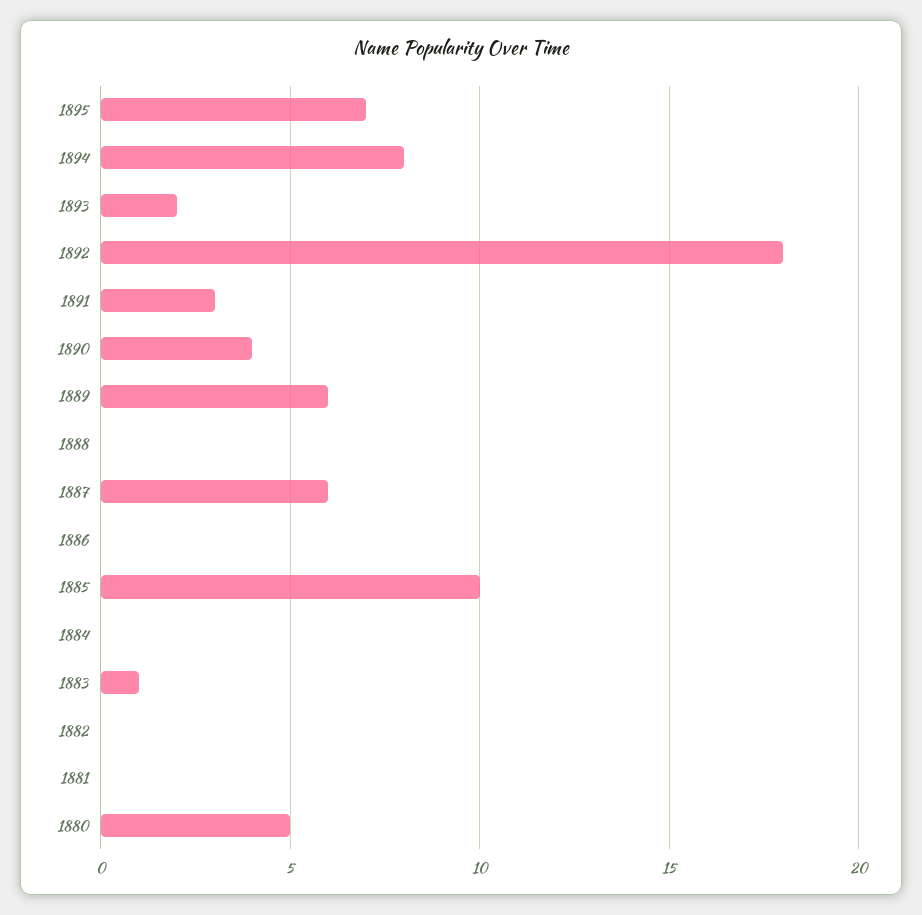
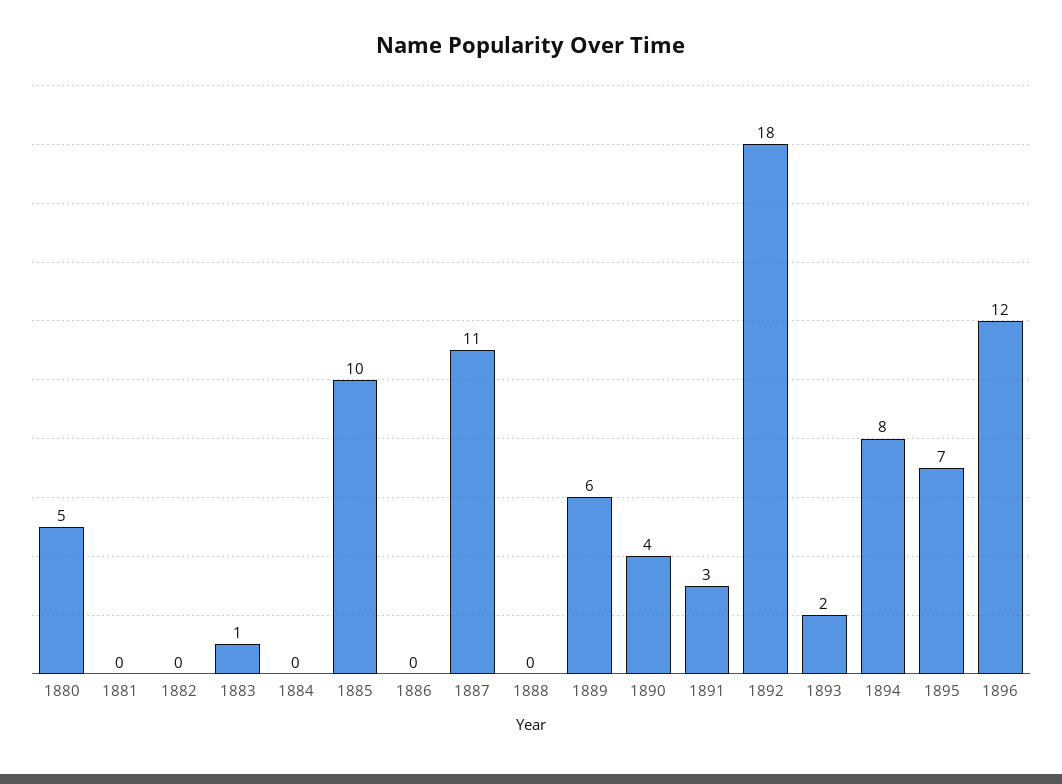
1887: 6 -> 11
1896: none -> 12

